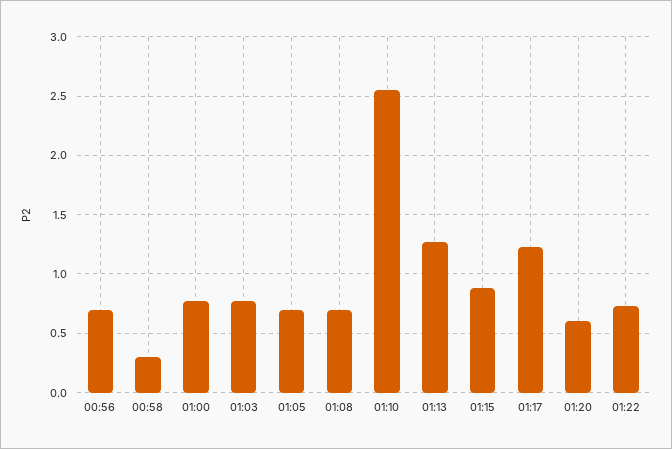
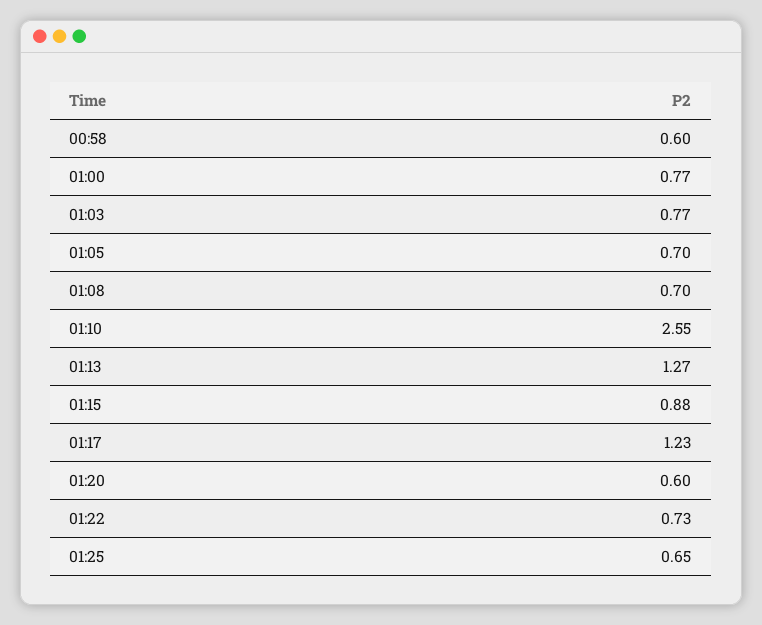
00:56: 0.7 -> none
00:58: 0.3 -> 0.6
01:25: none -> 0.65

